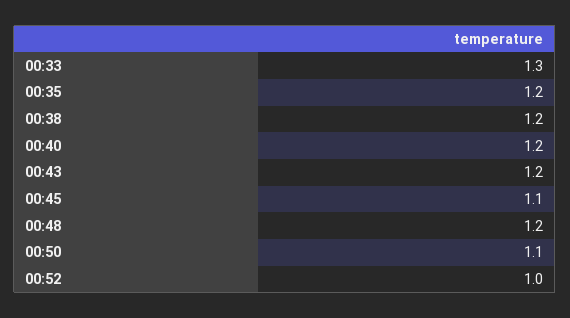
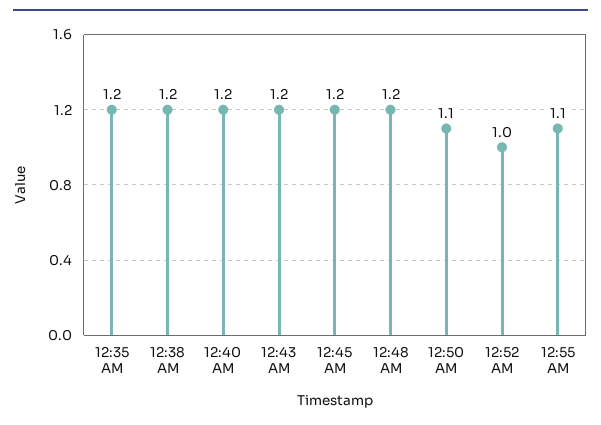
00:33: 1.3 -> none
00:45: 1.1 -> 1.2
12:55 AM: none -> 1.1

